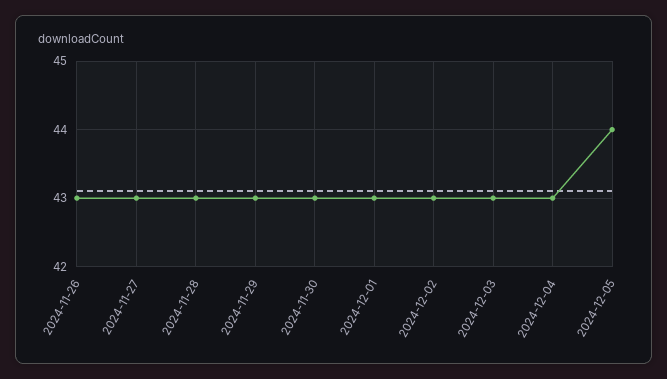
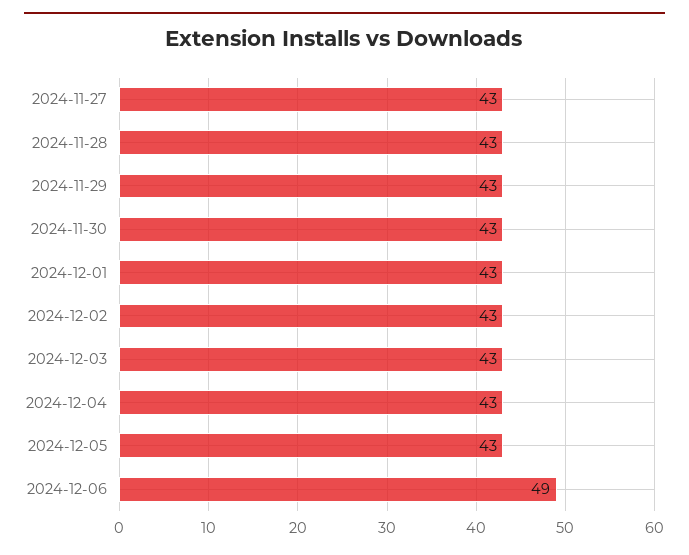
2024-11-26: 43 -> none
2024-12-05: 44 -> 43
2024-12-06: none -> 49

